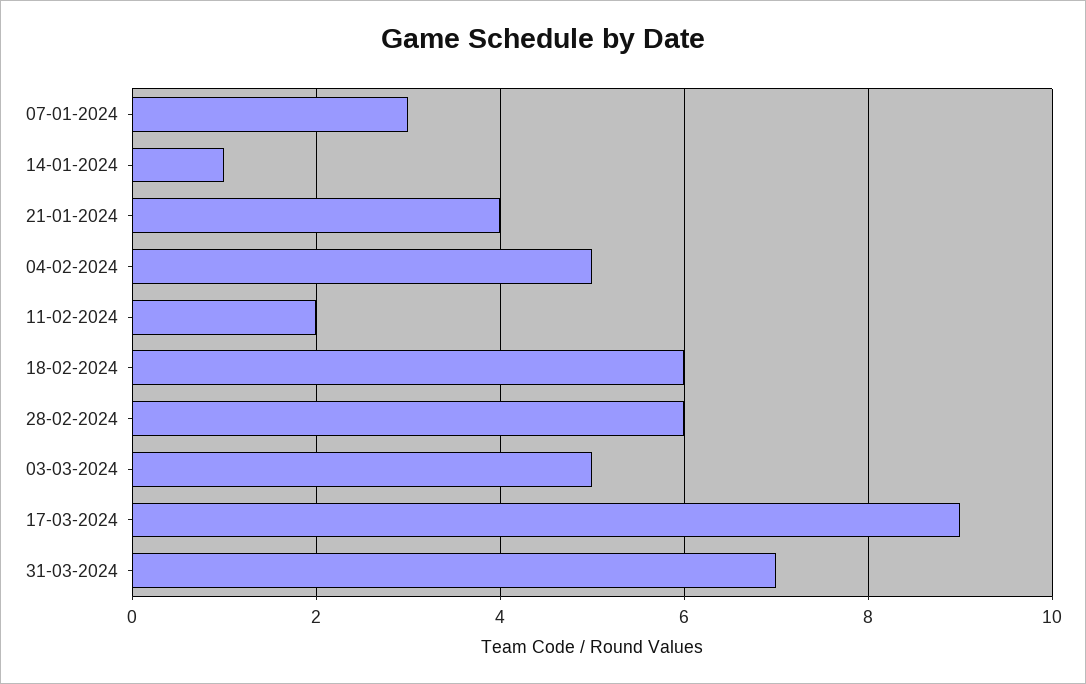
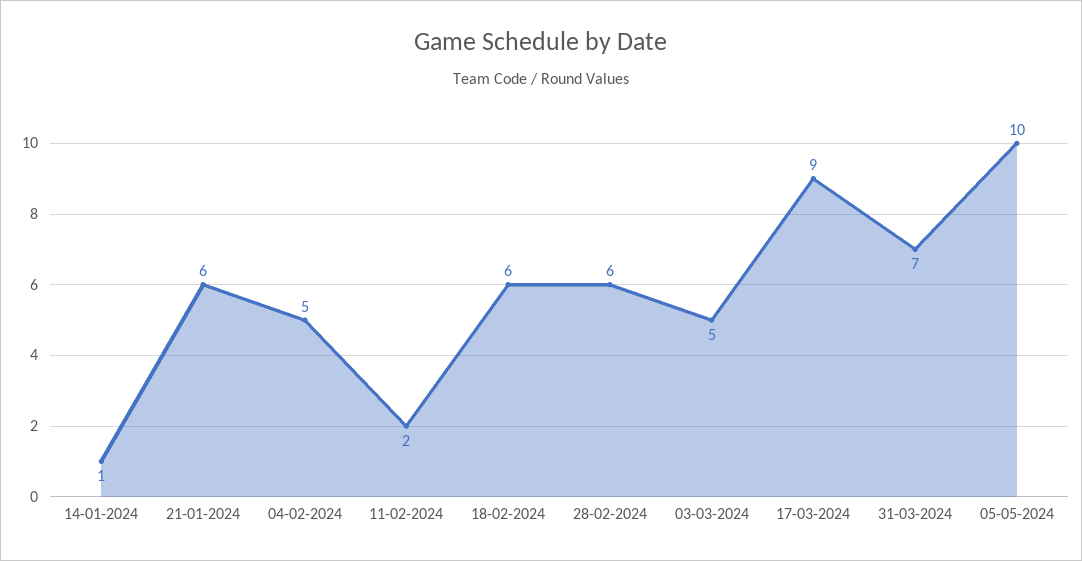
07-01-2024: 3 -> none
21-01-2024: 4 -> 6
05-05-2024: none -> 10

